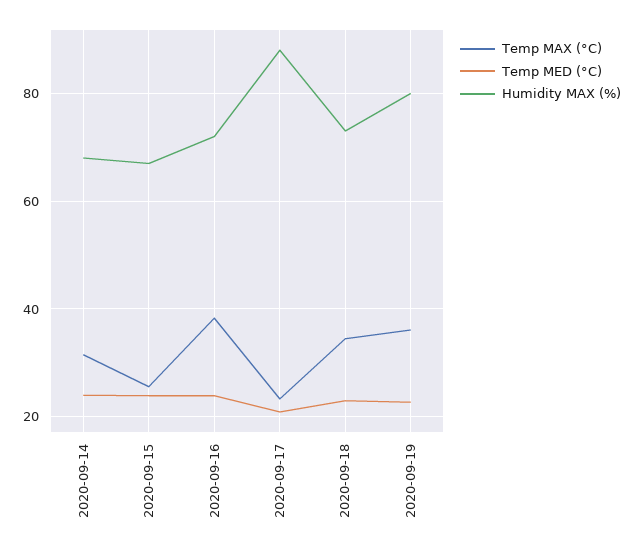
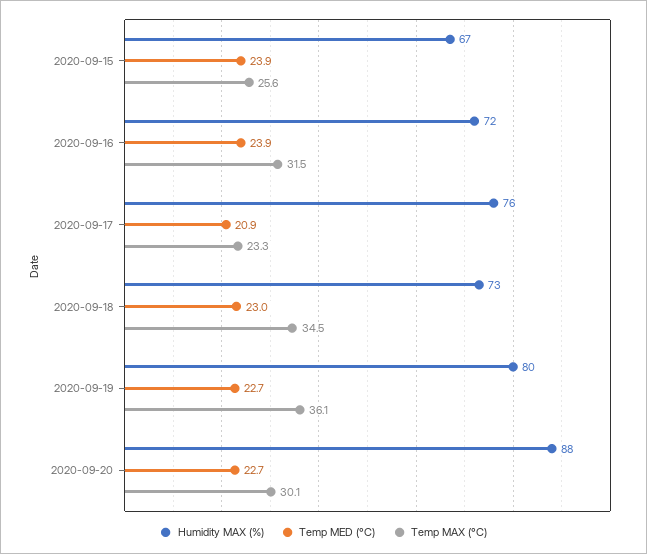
Temp MAX (°C), 2020-09-14: 32 -> none
Temp MED (°C), 2020-09-14: 24 -> none
Humidity MAX (%), 2020-09-14: 68 -> none
Temp MAX (°C), 2020-09-16: 38 -> 31.5
Humidity MAX (%), 2020-09-17: 88 -> 76
Humidity MAX (%), 2020-09-20: none -> 88
Temp MED (°C), 2020-09-20: none -> 22.7
Temp MAX (°C), 2020-09-20: none -> 30.1

